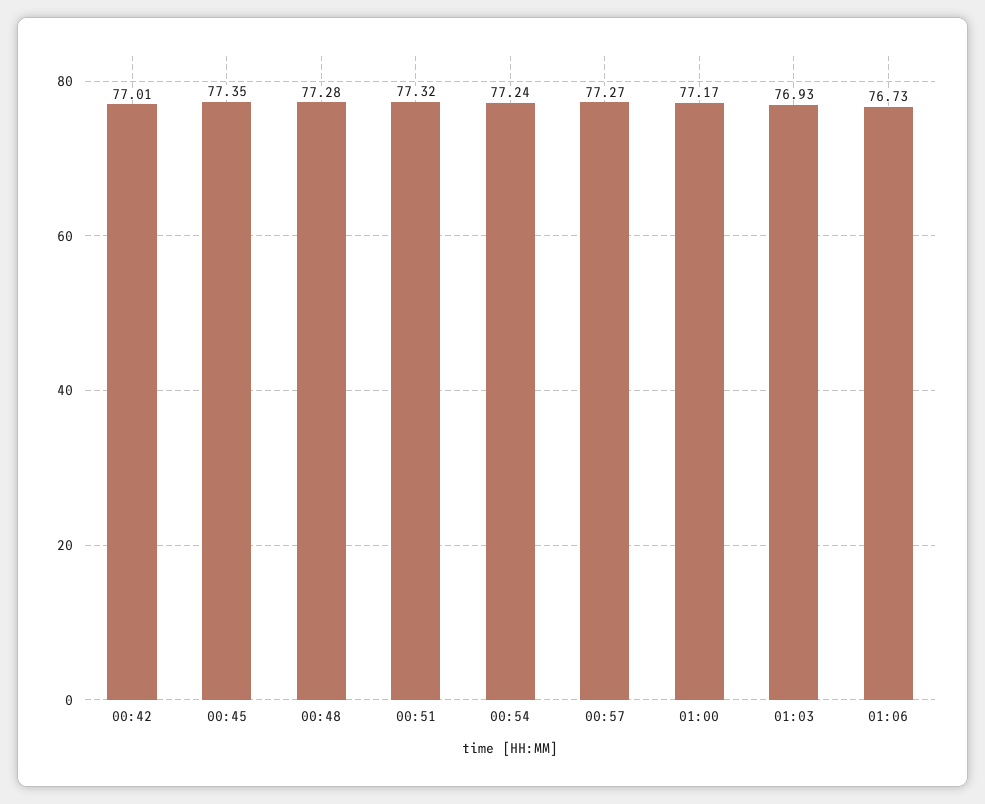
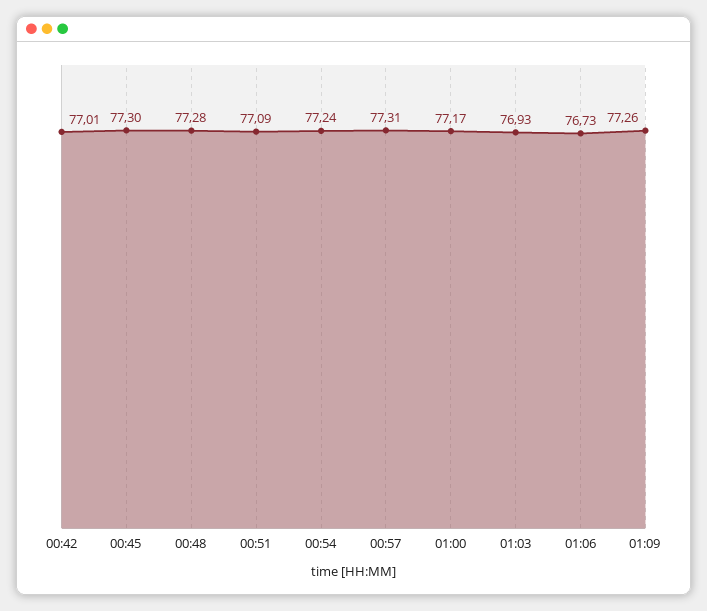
00:45: 77.35 -> 77.3
00:51: 77.32 -> 77.09
00:57: 77.27 -> 77.31
01:09: none -> 77.26

